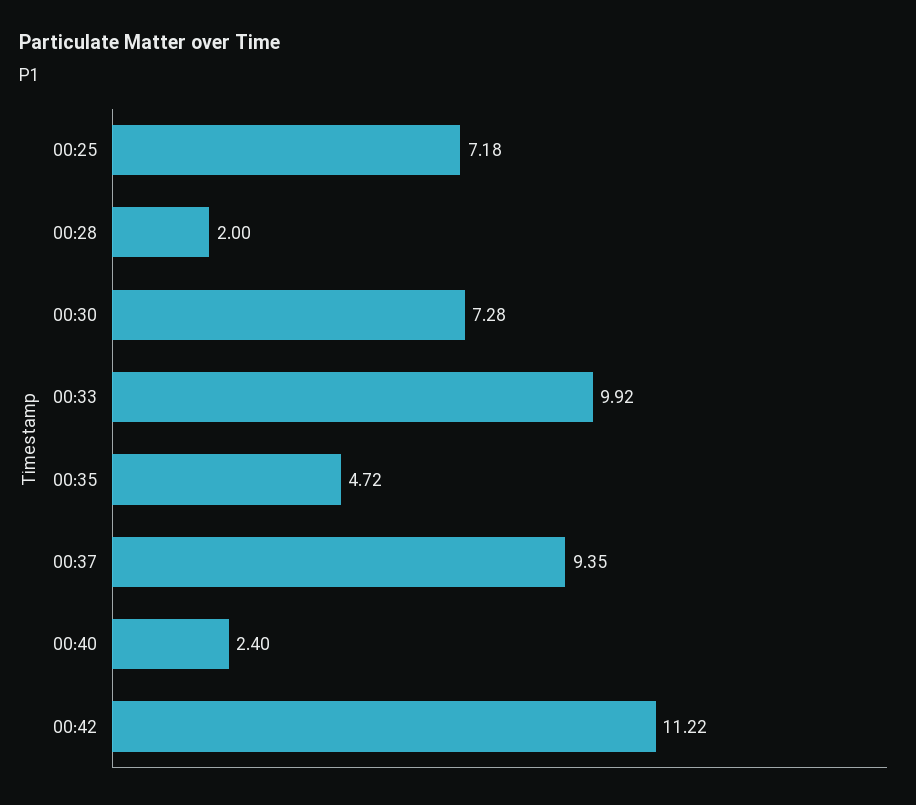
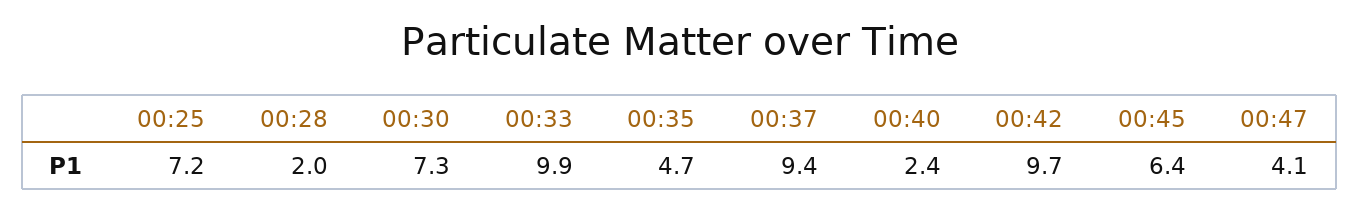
00:42: 11.22 -> 9.7
00:45: none -> 6.4
00:47: none -> 4.1

